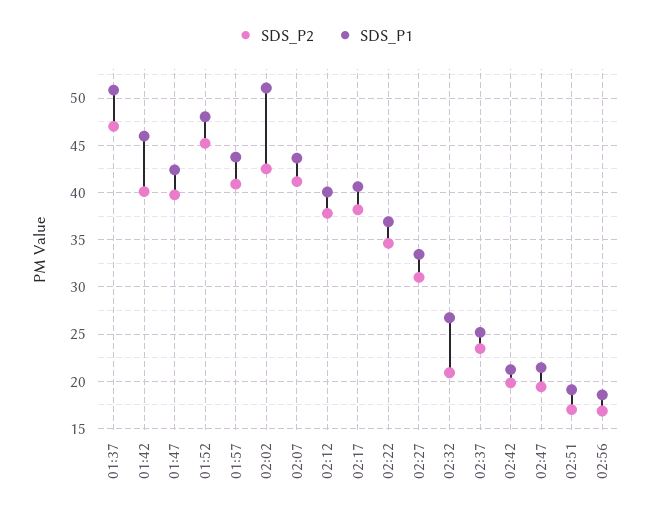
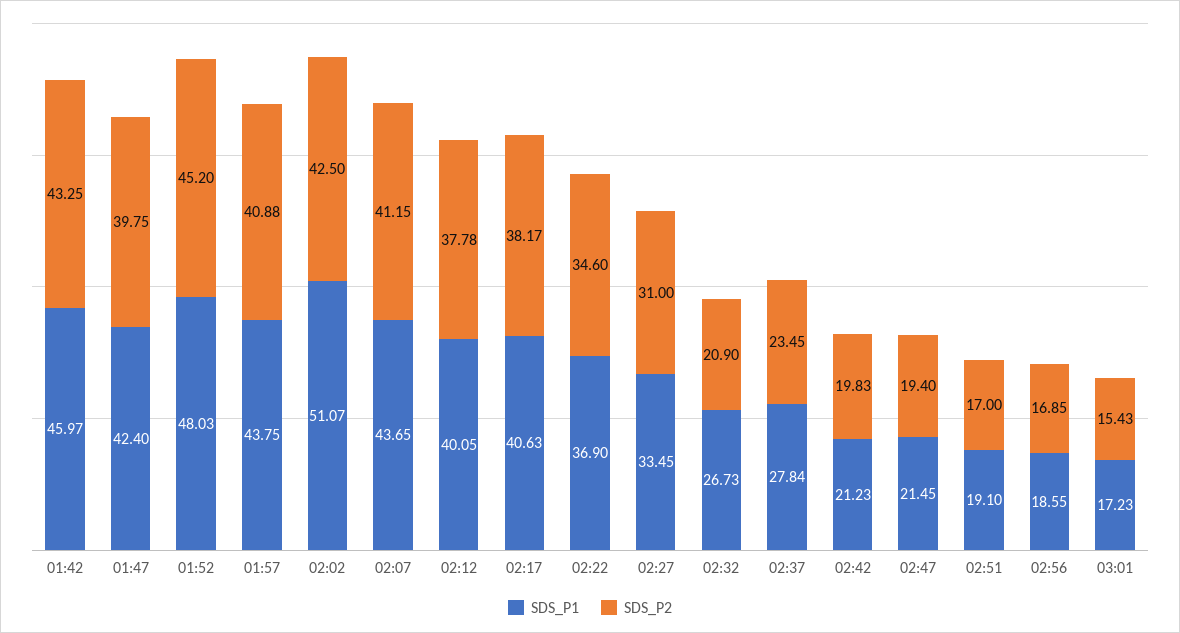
SDS_P2, 01:37: 47 -> none
SDS_P1, 01:37: 51 -> none
SDS_P2, 01:42: 40 -> 43.25
SDS_P1, 02:37: 25 -> 27.84
SDS_P1, 03:01: none -> 17.23
SDS_P2, 03:01: none -> 15.43

